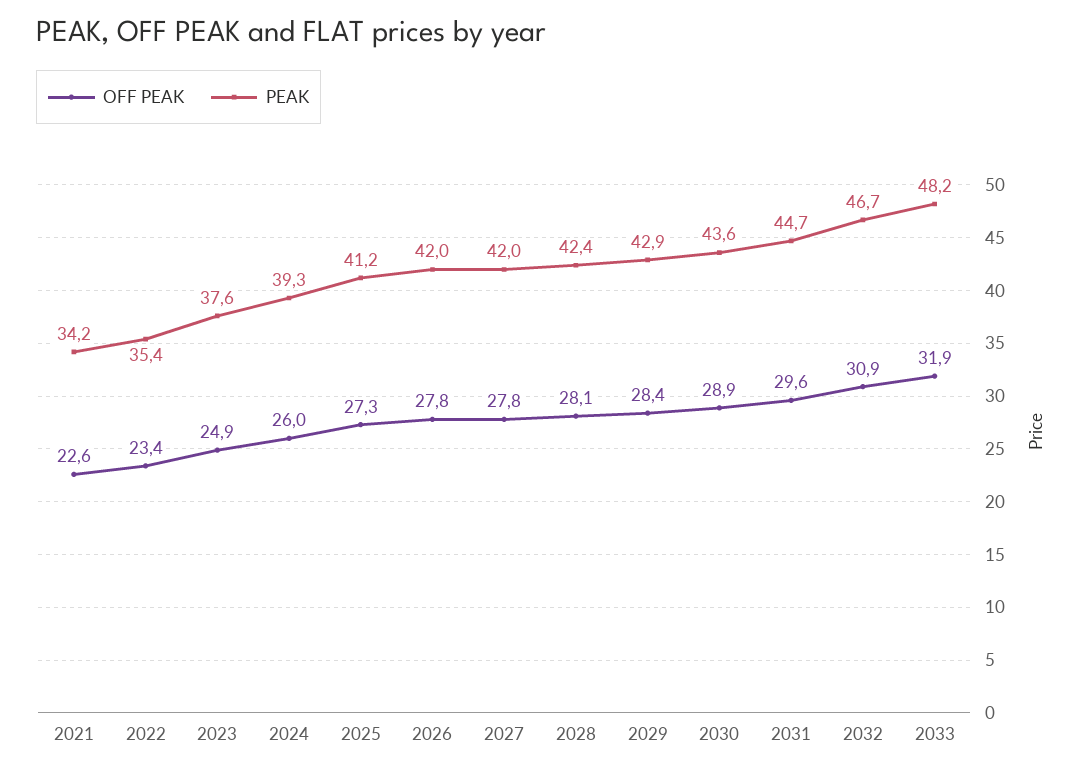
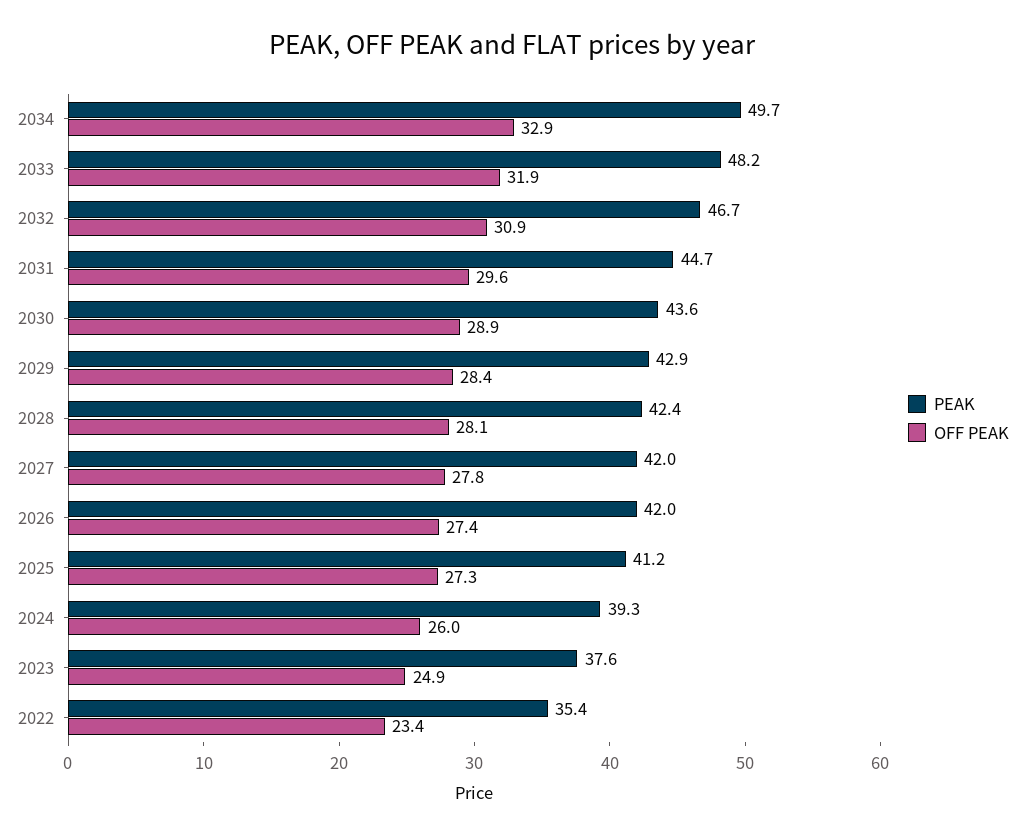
OFF PEAK, 2021: 22.6 -> none
PEAK, 2021: 34.2 -> none
OFF PEAK, 2026: 27.8 -> 27.4
PEAK, 2034: none -> 49.7
OFF PEAK, 2034: none -> 32.9

